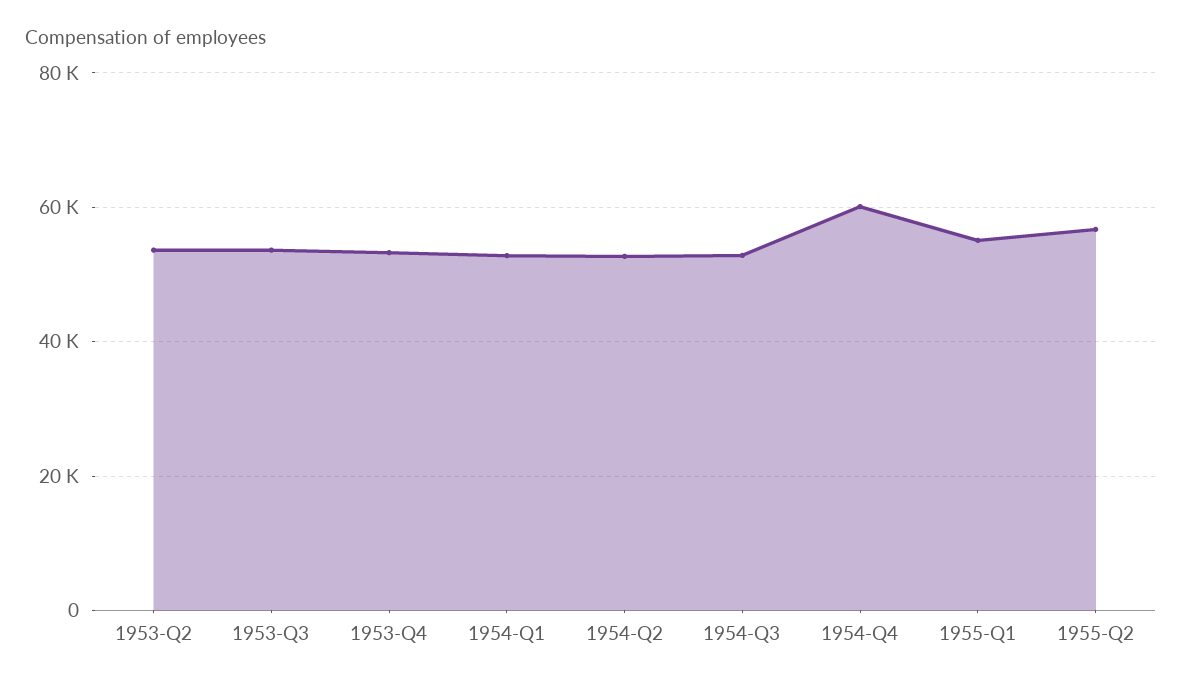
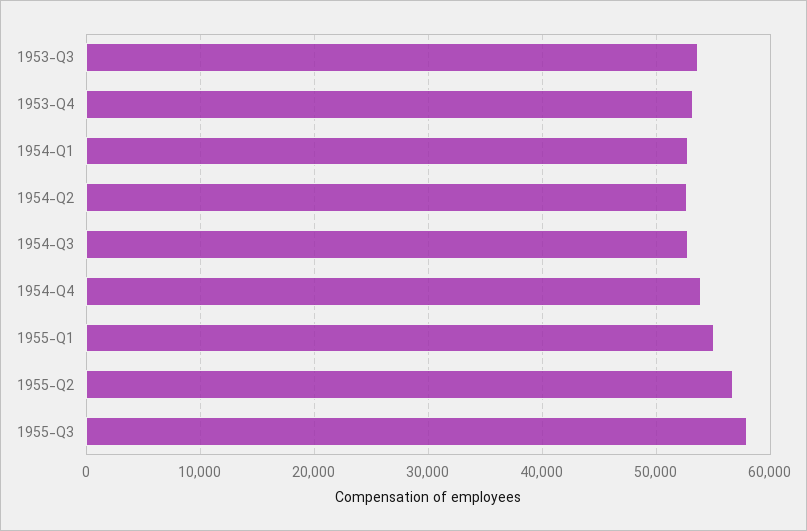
1953-Q2: 54000 -> none
1954-Q4: 60000 -> 54000
1955-Q3: none -> 58000

